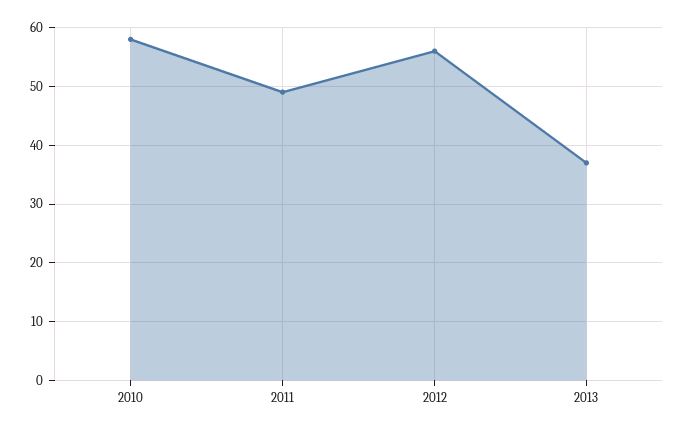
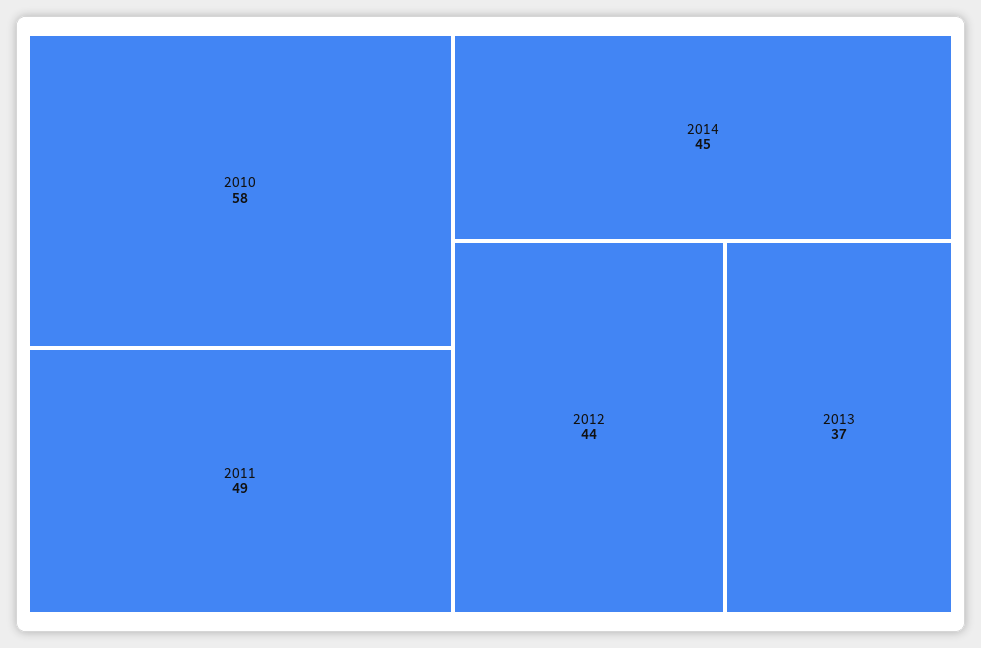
2012: 55 -> 44
2014: none -> 45

